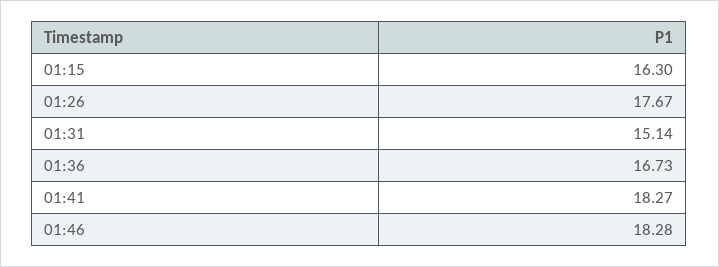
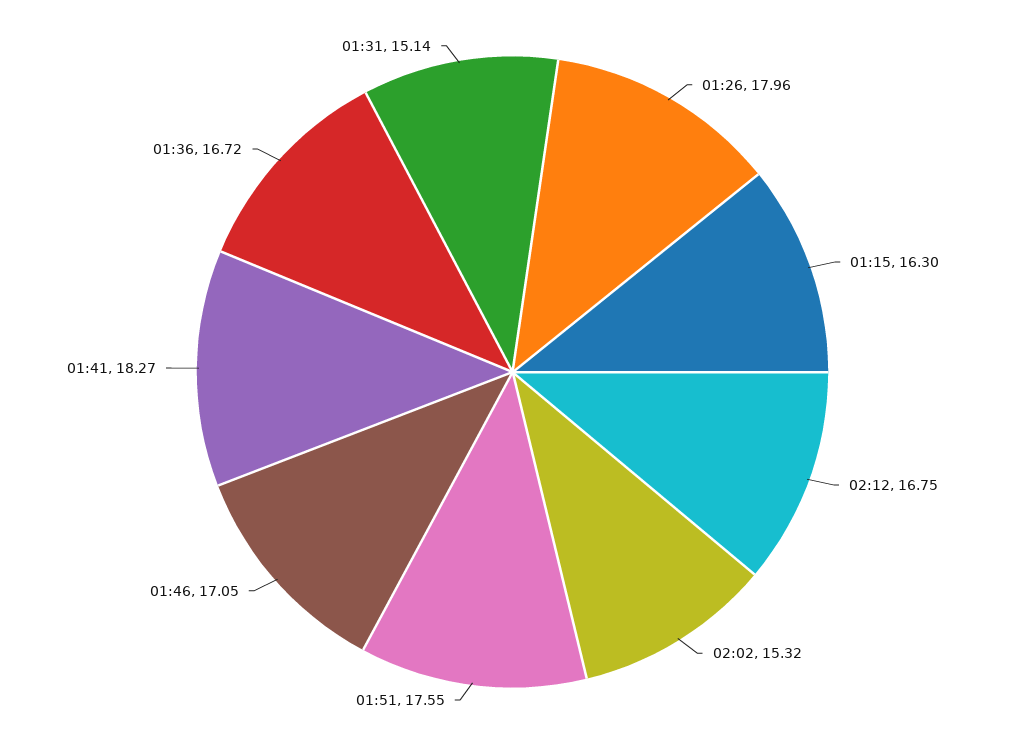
01:26: 17.67 -> 17.96
01:36: 16.73 -> 16.72
01:46: 18.28 -> 17.05
02:12: none -> 16.75
02:02: none -> 15.32
01:51: none -> 17.55

